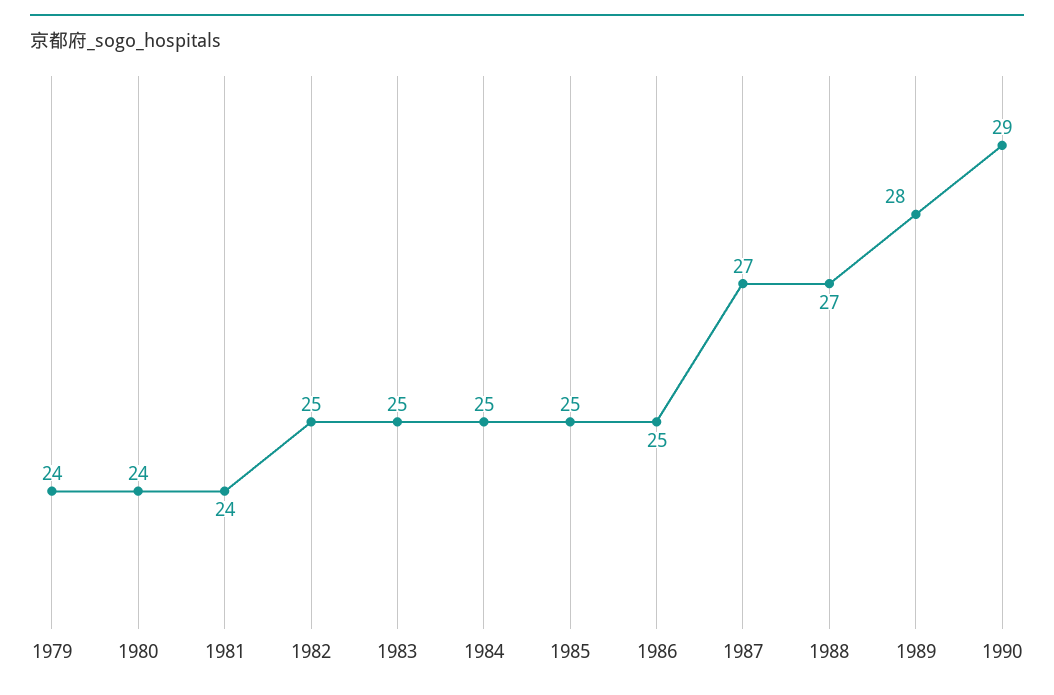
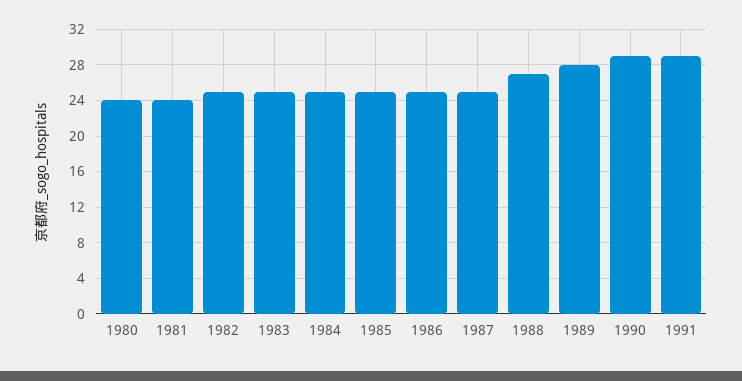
1979: 24 -> none
1987: 27 -> 25
1991: none -> 29

